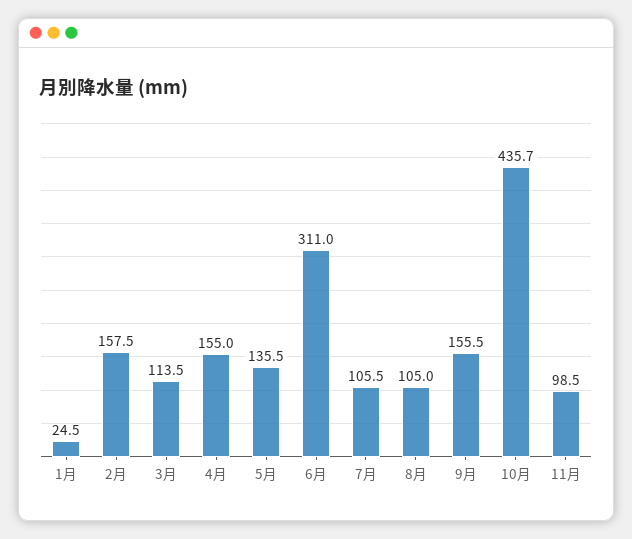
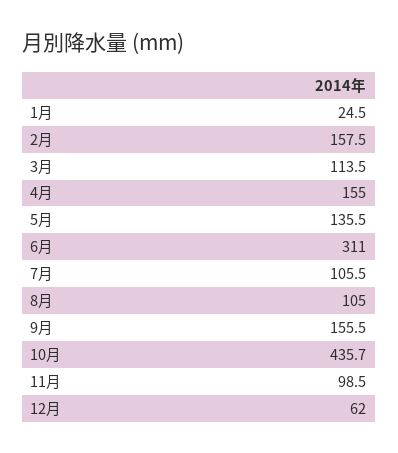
12月: none -> 62

